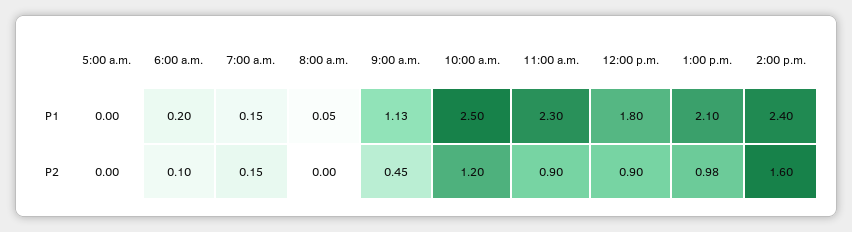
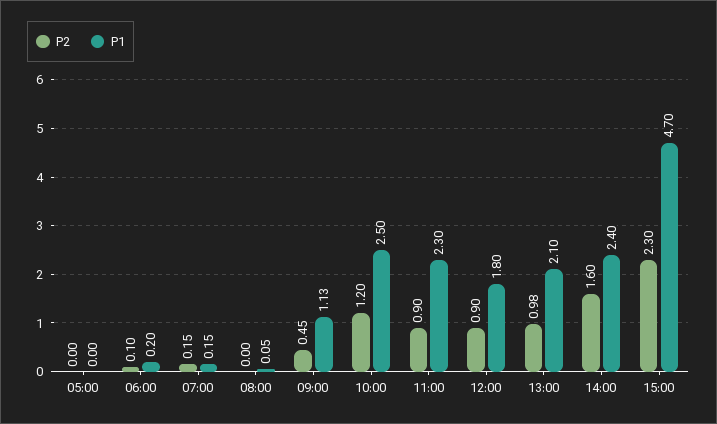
P2, 15:00: none -> 2.3
P1, 15:00: none -> 4.7

